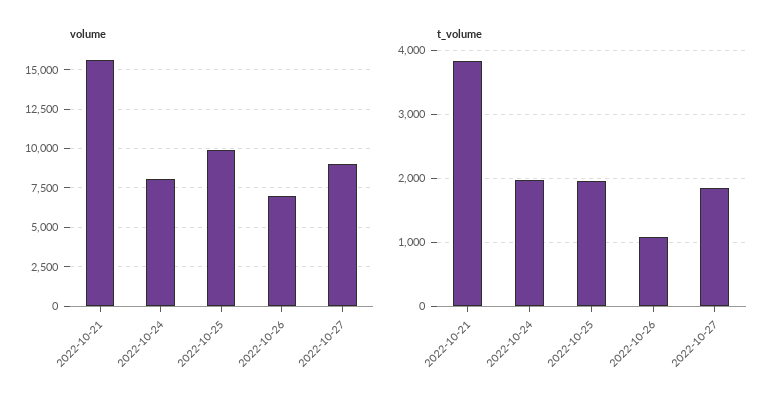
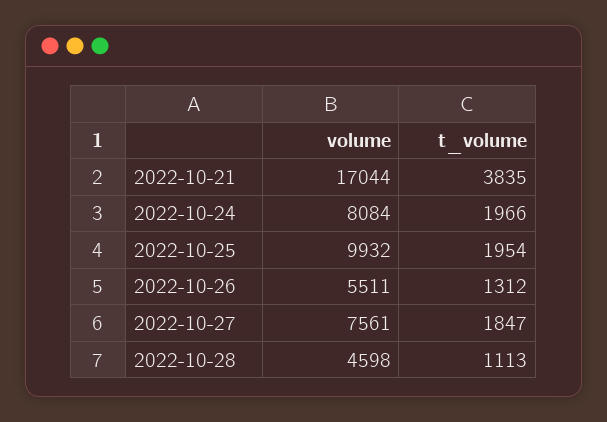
volume, 2022-10-21: 15500 -> 17044
volume, 2022-10-26: 7000 -> 5511
volume, 2022-10-27: 9000 -> 7561
t_volume, 2022-10-26: 1100 -> 1312
volume, 2022-10-28: none -> 4598
t_volume, 2022-10-28: none -> 1113

